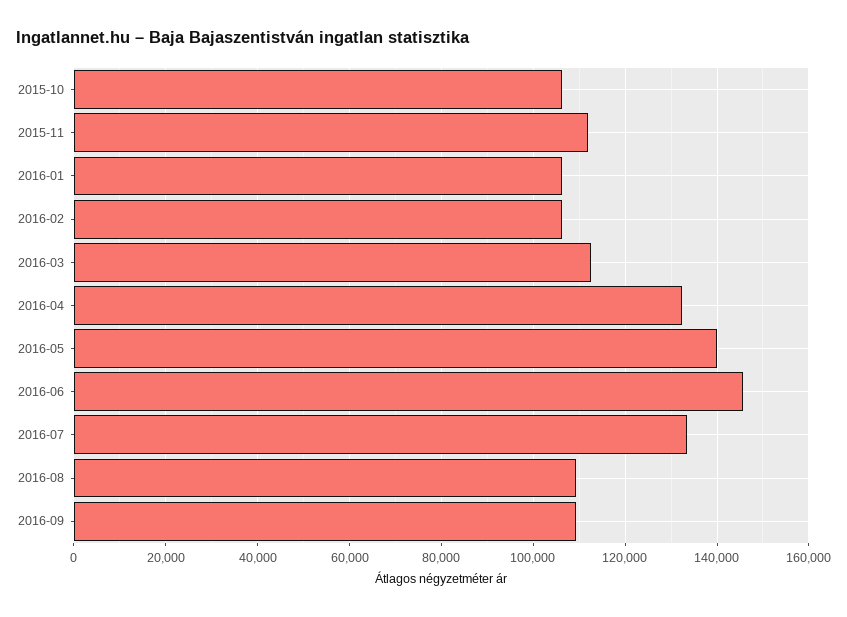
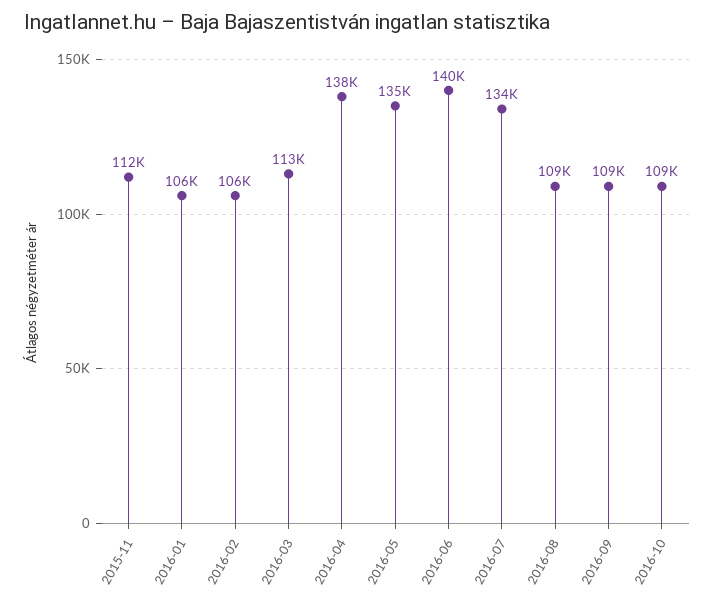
2015-10: 106000 -> none
2016-04: 132000 -> 138000
2016-05: 140000 -> 135000
2016-06: 146000 -> 140000
2016-10: none -> 109000

